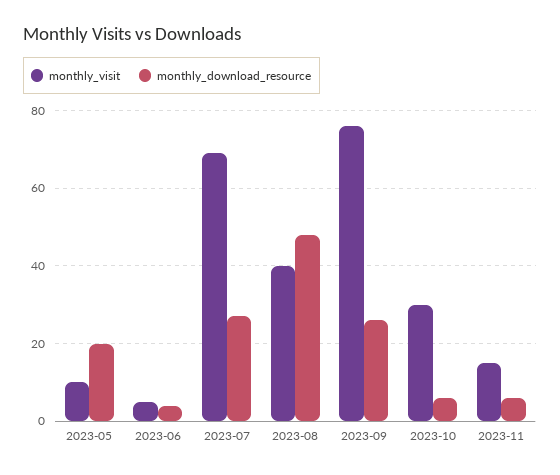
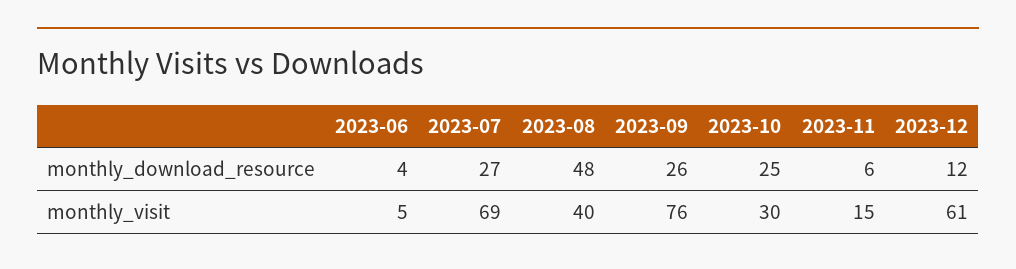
monthly_visit, 2023-05: 10 -> none
monthly_download_resource, 2023-05: 20 -> none
monthly_download_resource, 2023-10: 5 -> 25
monthly_download_resource, 2023-12: none -> 12
monthly_visit, 2023-12: none -> 61

